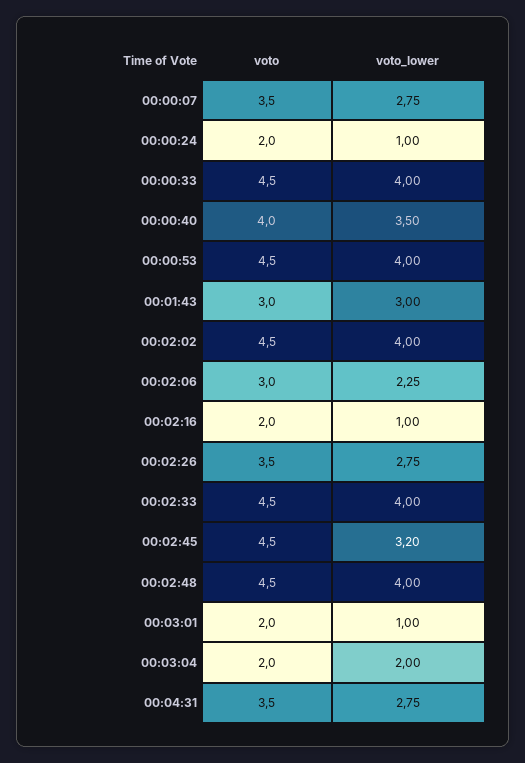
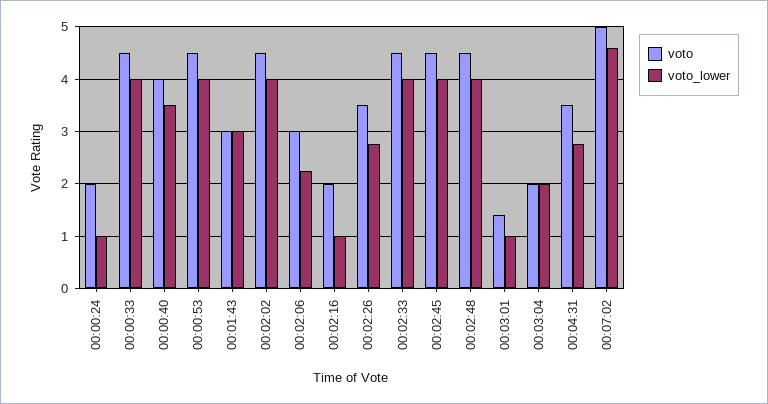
voto, 00:00:07: 3.5 -> none
voto_lower, 00:00:07: 2.75 -> none
voto_lower, 00:02:45: 3.2 -> 4
voto, 00:03:01: 2 -> 1.4
voto, 00:07:02: none -> 5
voto_lower, 00:07:02: none -> 4.6

